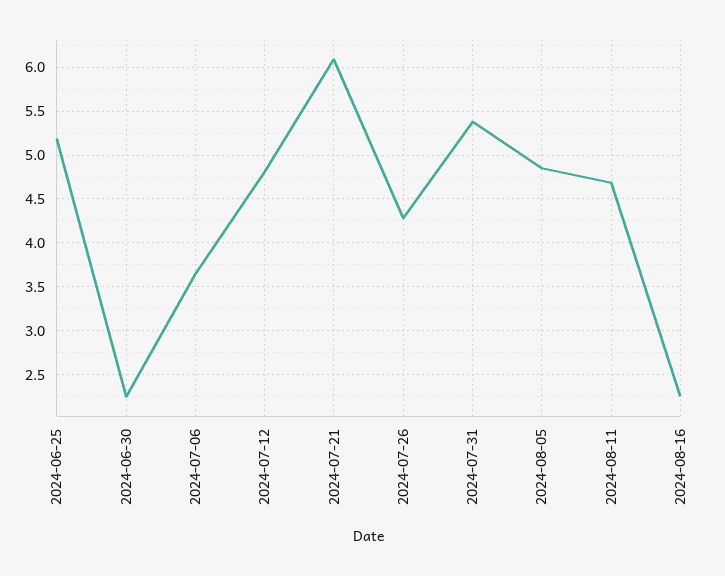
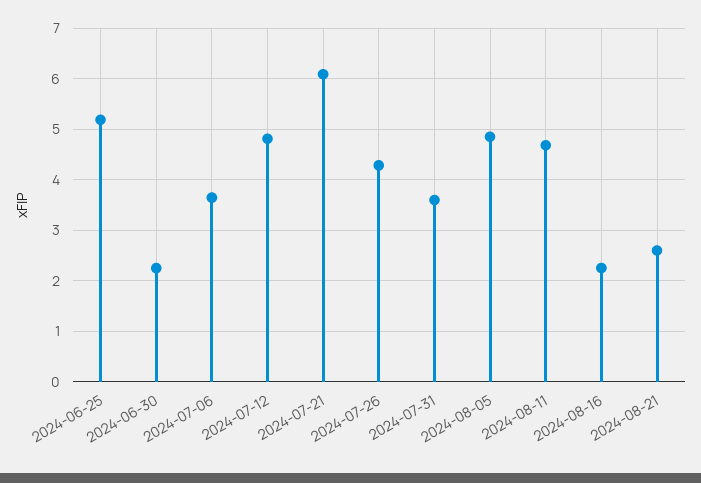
2024-07-31: 5.4 -> 3.6
2024-08-21: none -> 2.6

